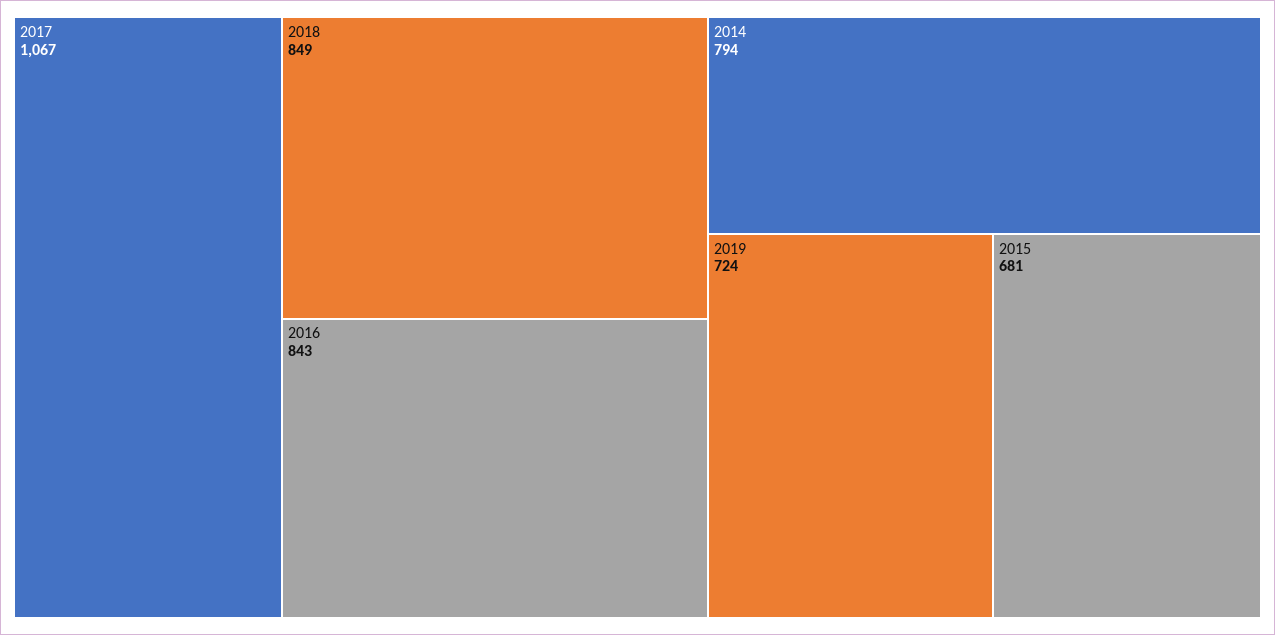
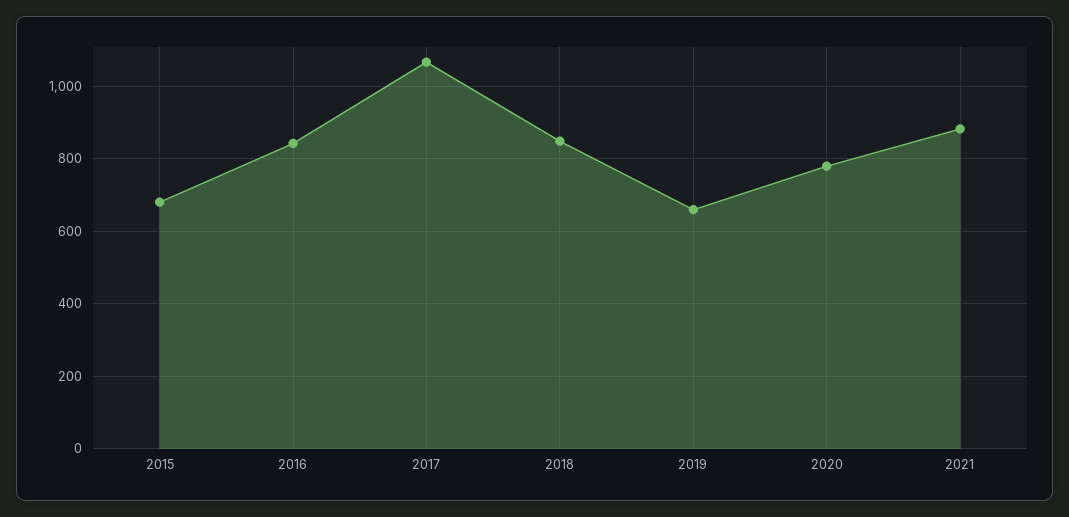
2014: 794 -> none
2019: 724 -> 660
2020: none -> 780
2021: none -> 880

